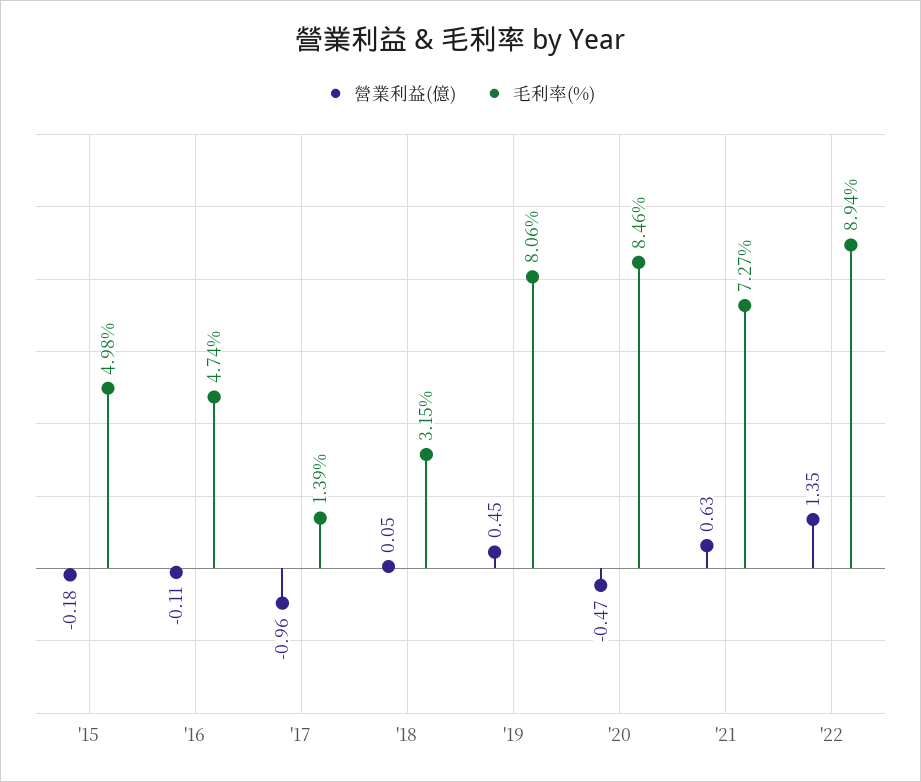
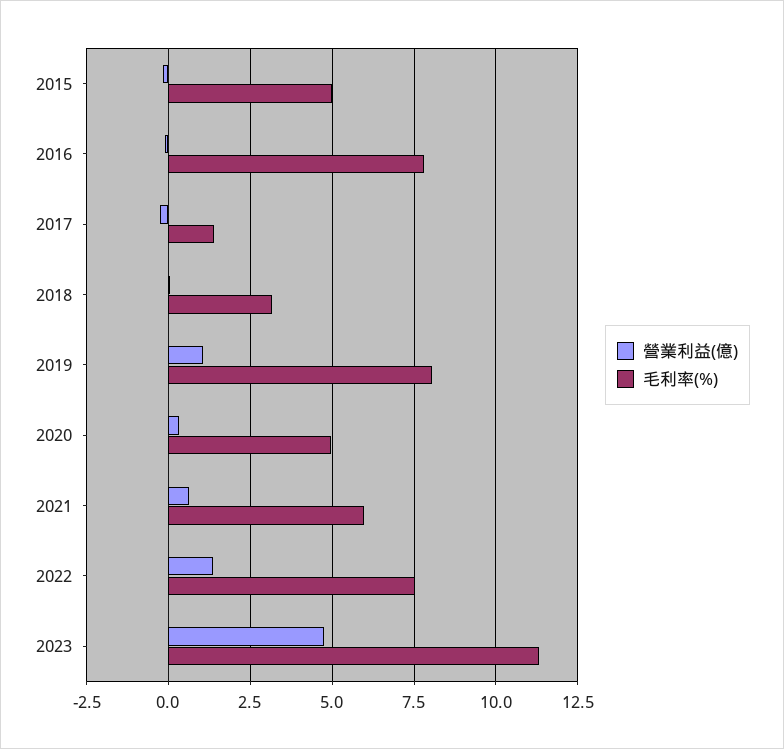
毛利率(%), '16: 4.74 -> 7.75
營業利益(億), '17: -0.96 -> -0.25
營業利益(億), '19: 0.45 -> 1
營業利益(億), '20: -0.47 -> 0.25
毛利率(%), '20: 8.46 -> 5
毛利率(%), '21: 7.27 -> 6
毛利率(%), '22: 8.94 -> 7.5
營業利益(億), 2023: none -> 4.75
毛利率(%), 2023: none -> 11.25

